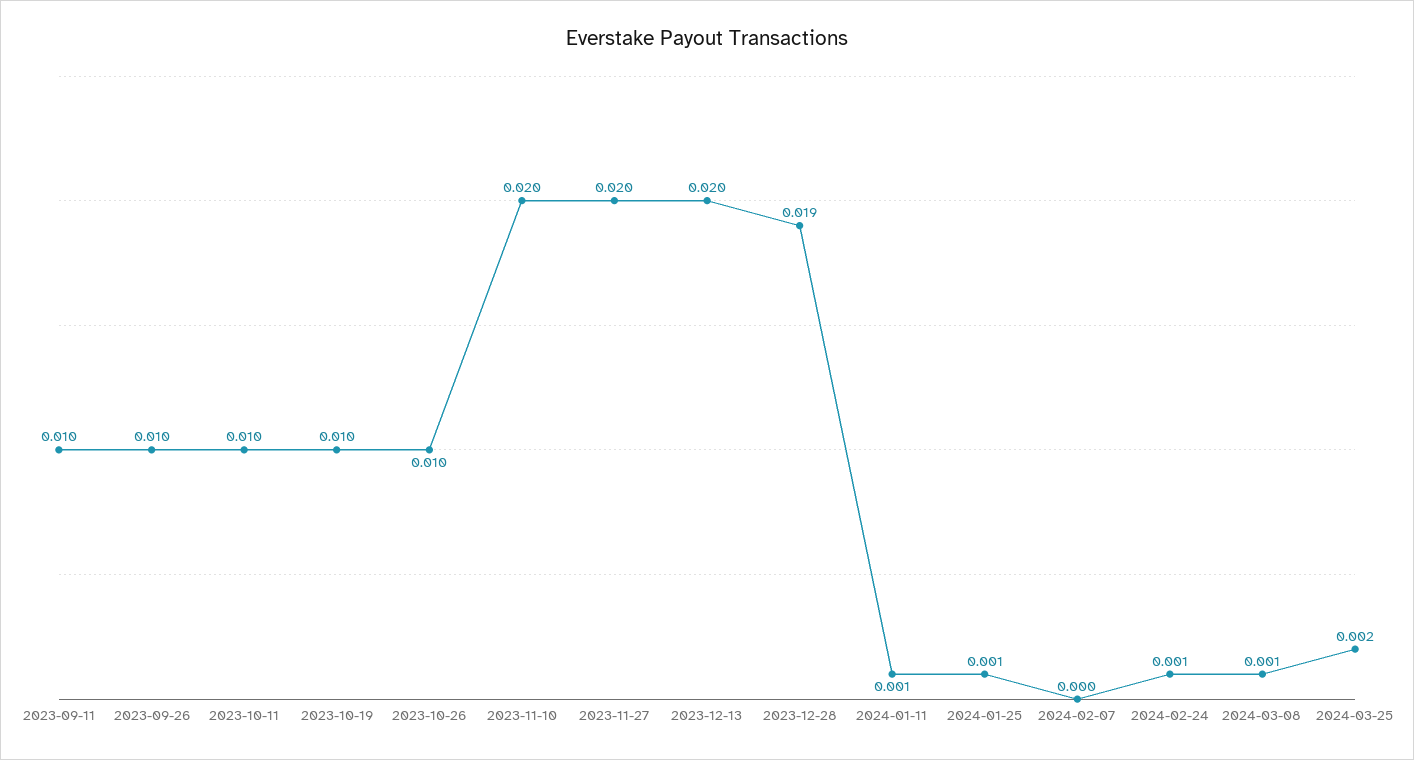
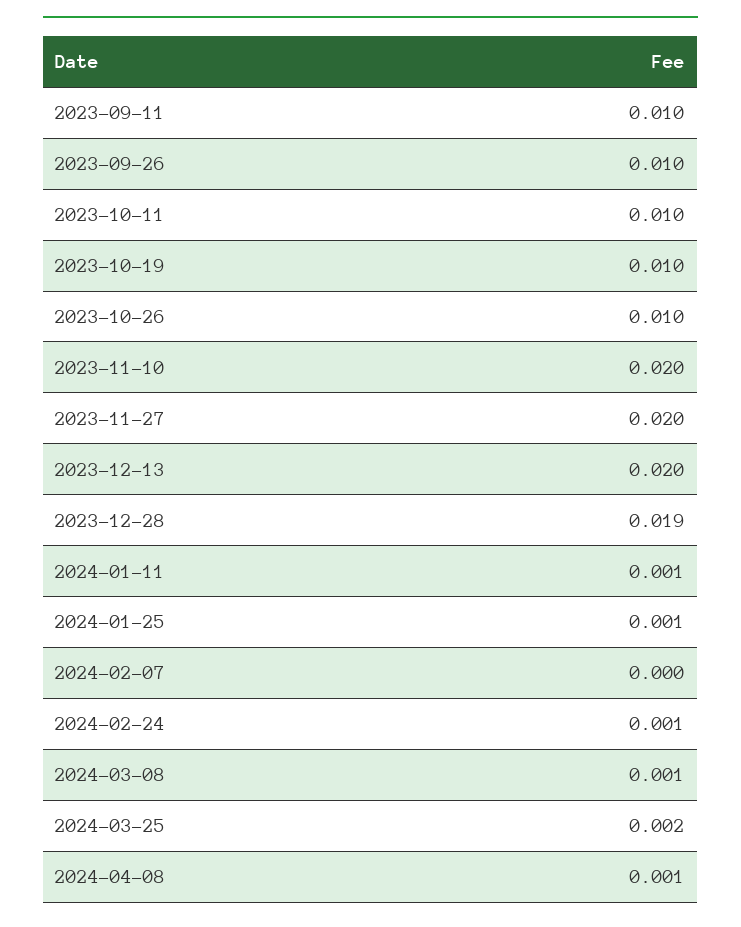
2024-04-08: none -> 0.001

